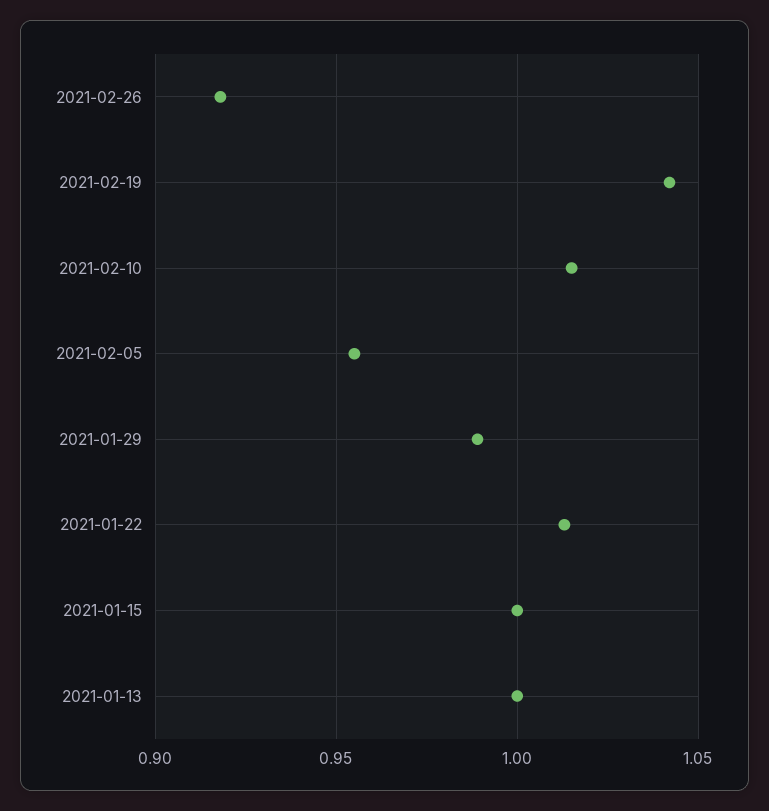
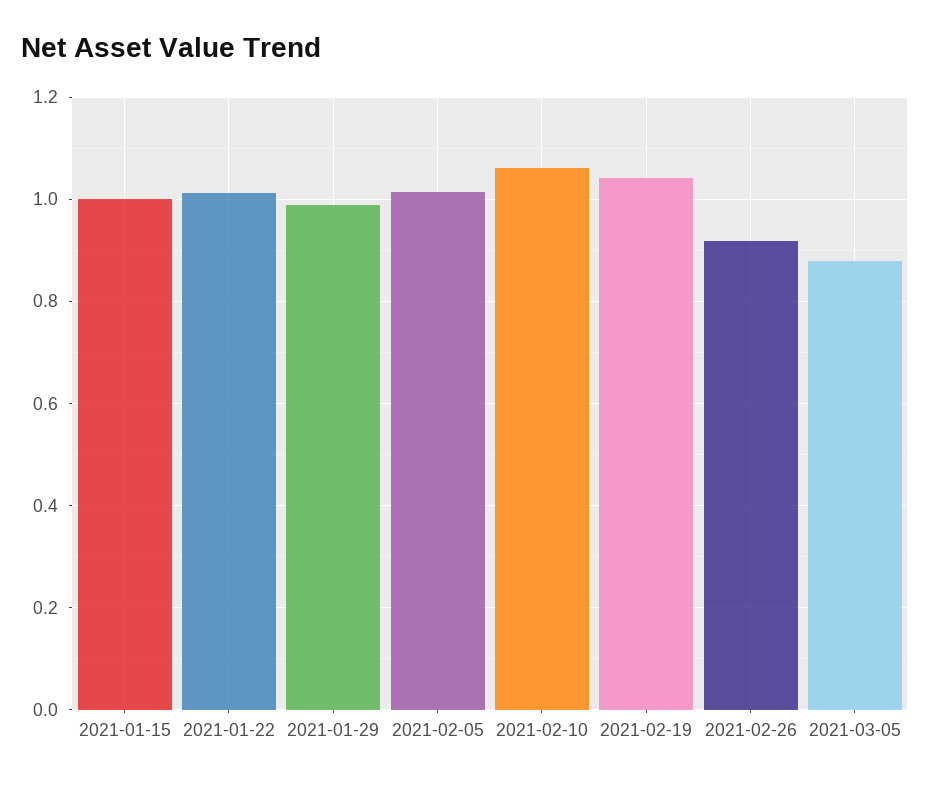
2021-02-10: 1.015 -> 1.06
2021-02-05: 0.955 -> 1.02
2021-01-13: 1 -> none
2021-03-05: none -> 0.88

